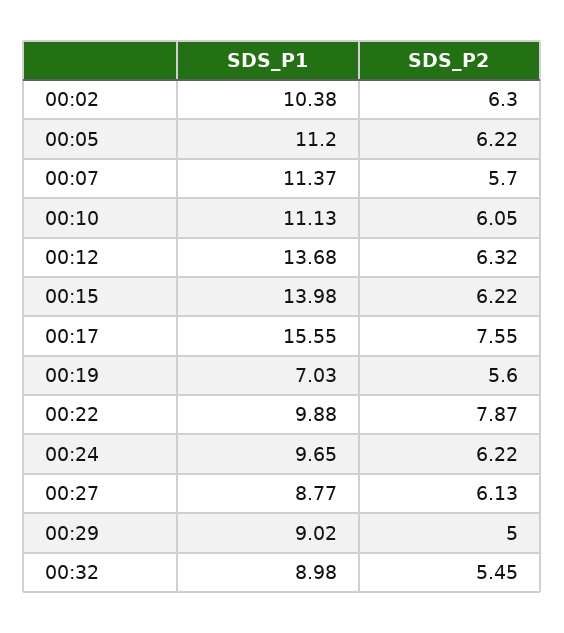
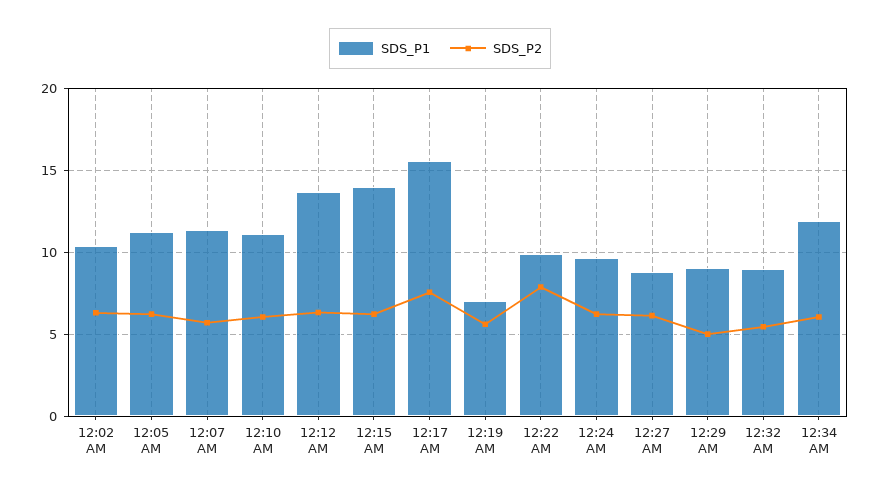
SDS_P1, 12:34 AM: none -> 12
SDS_P2, 12:34 AM: none -> 6

